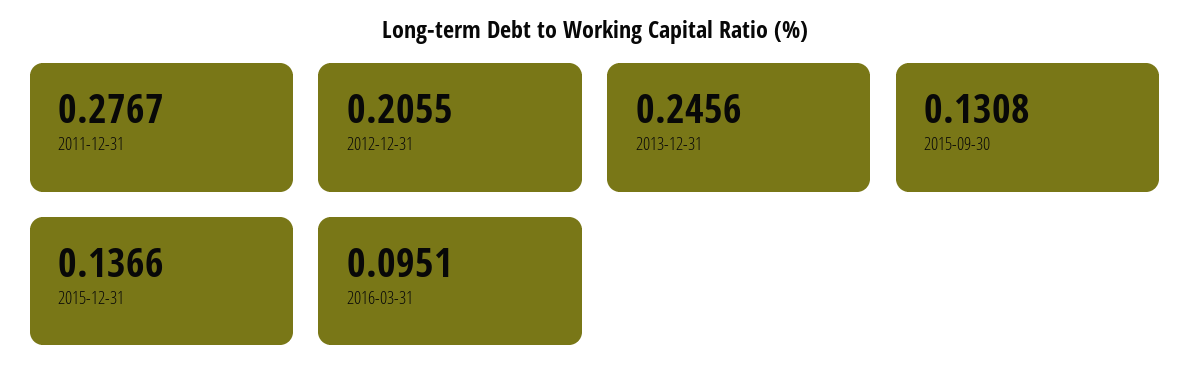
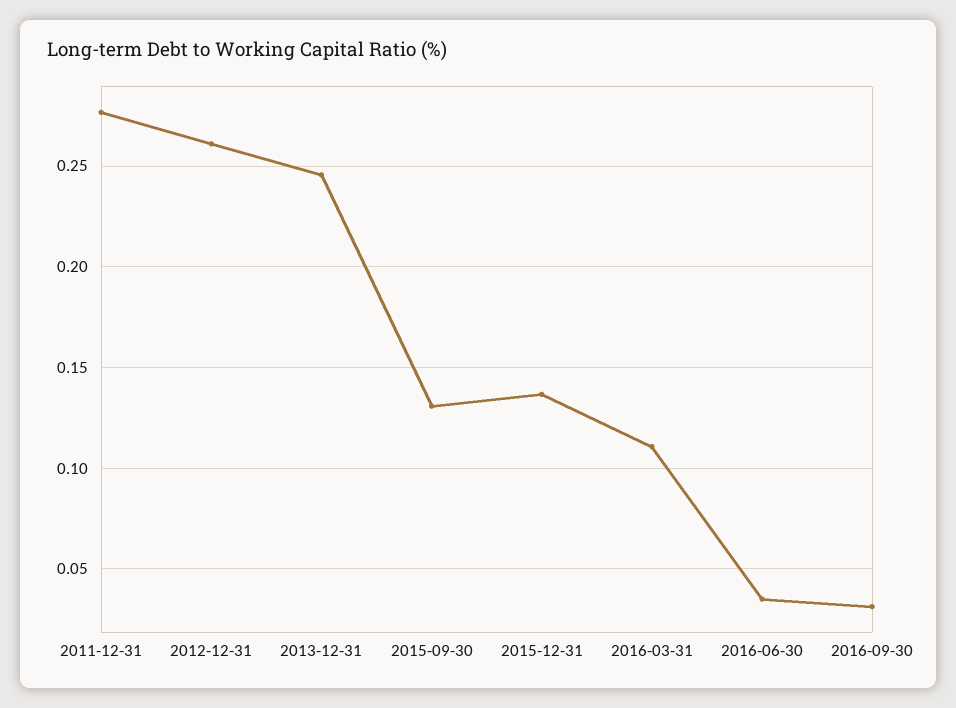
2012-12-31: 0.2055 -> 0.26
2016-03-31: 0.0951 -> 0.11
2016-06-30: none -> 0.035
2016-09-30: none -> 0.03

